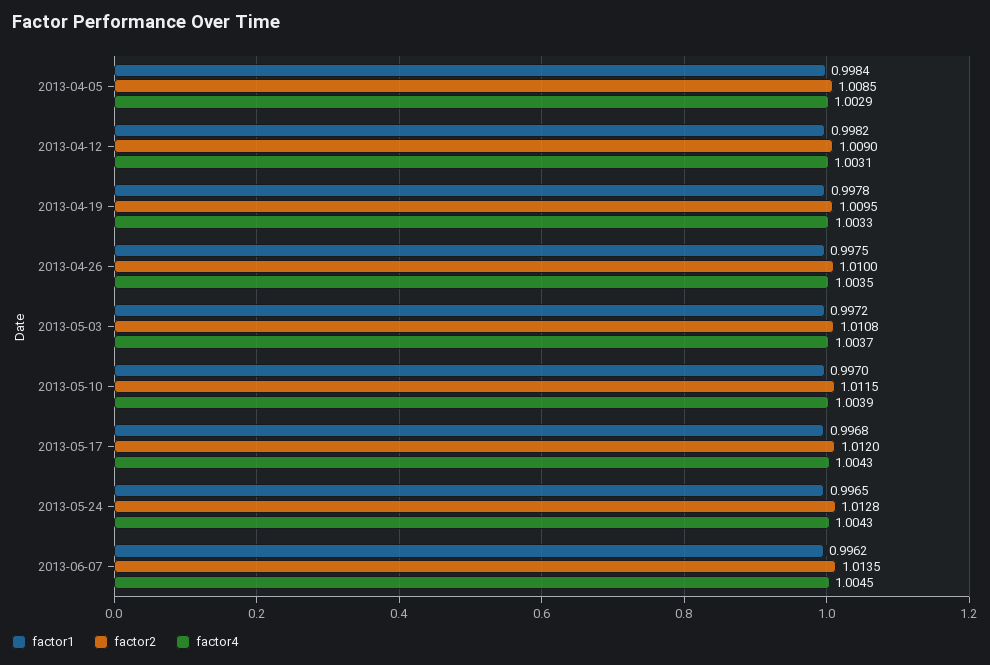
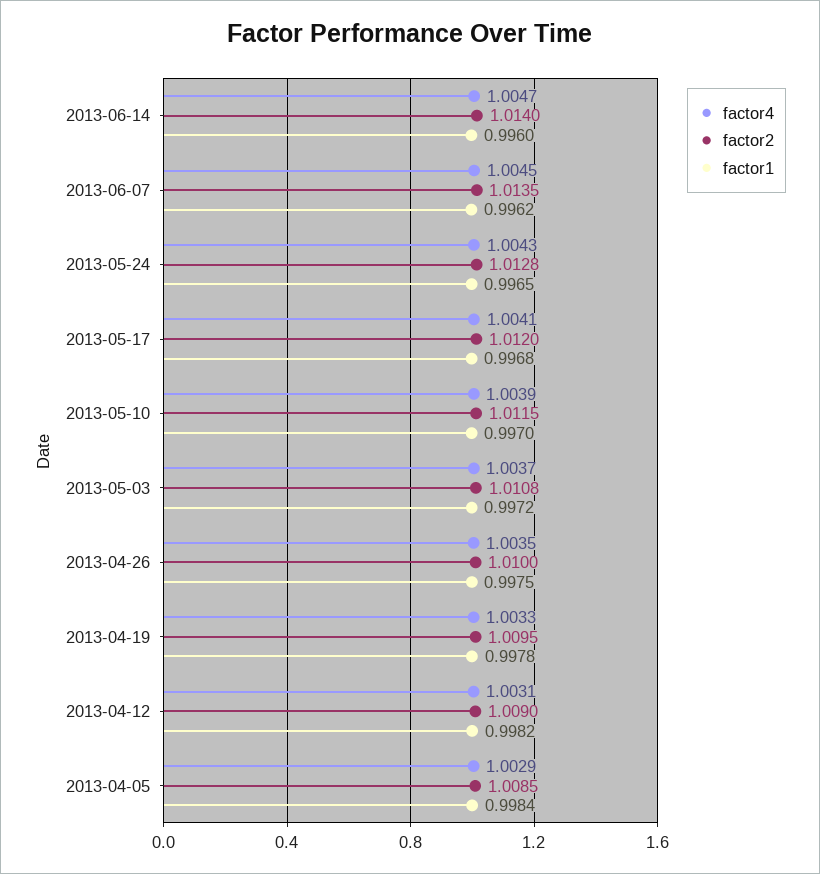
factor4, 2013-05-17: 1.0043 -> 1.0041
factor4, 2013-06-14: none -> 1.0047
factor2, 2013-06-14: none -> 1.014
factor1, 2013-06-14: none -> 0.996

